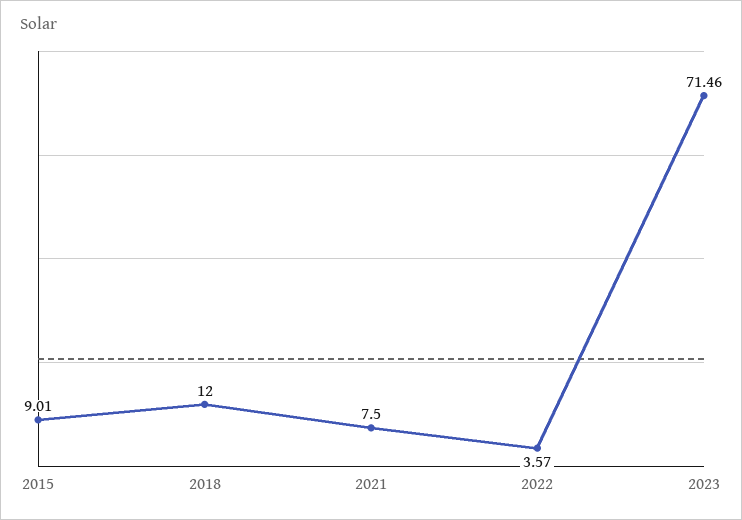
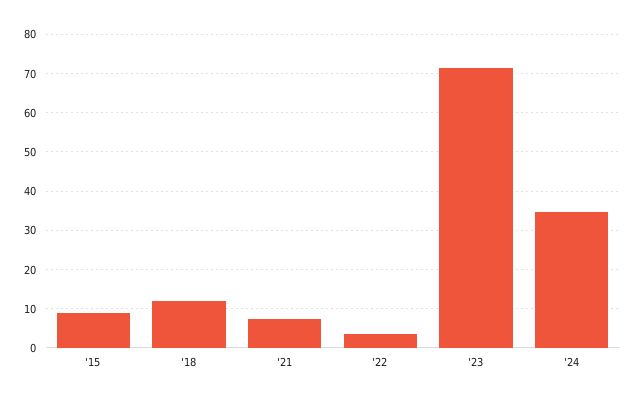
'24: none -> 34

